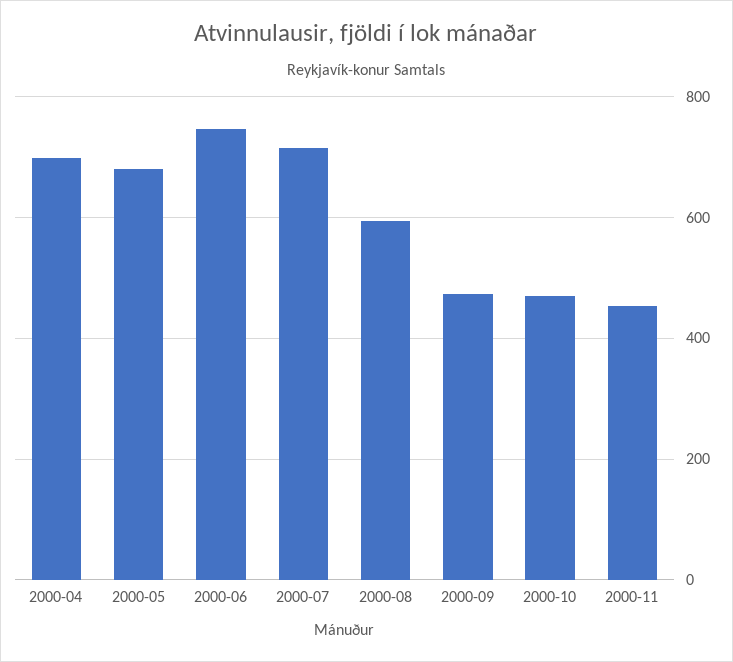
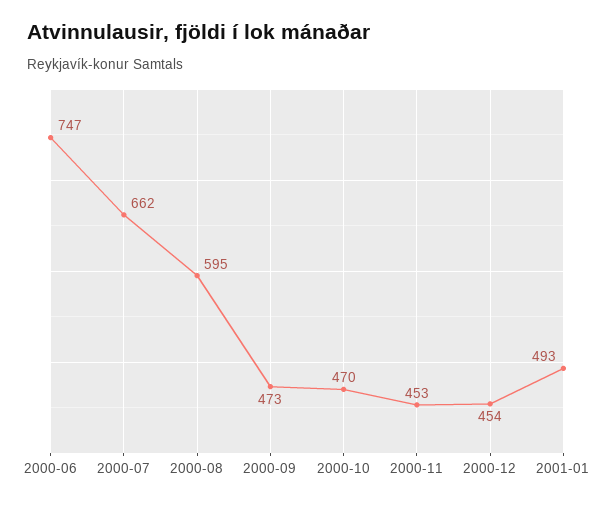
2000-04: 700 -> none
2000-05: 680 -> none
2000-07: 720 -> 662
2000-12: none -> 454
2001-01: none -> 493

